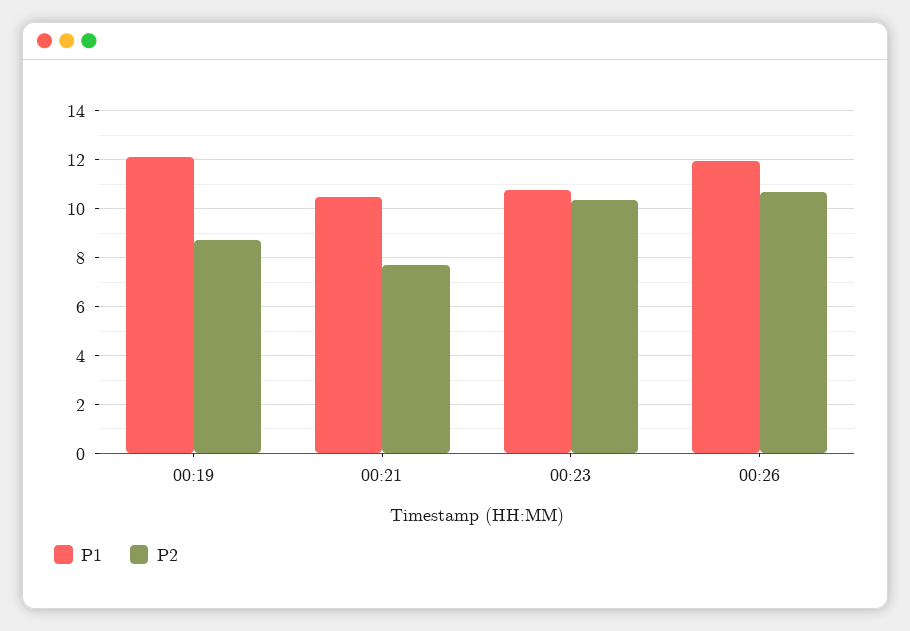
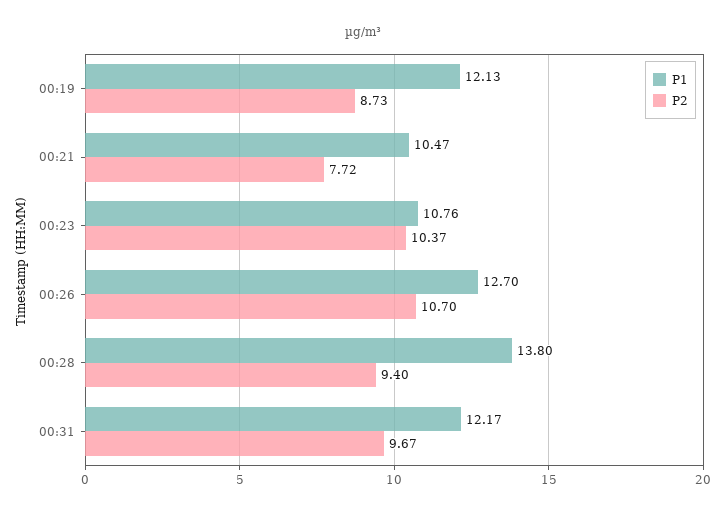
P1, 00:26: 12 -> 12.7
P1, 00:28: none -> 13.8
P2, 00:28: none -> 9.4
P1, 00:31: none -> 12.17
P2, 00:31: none -> 9.67

